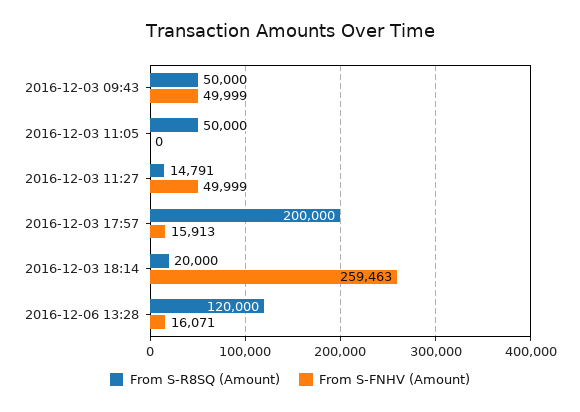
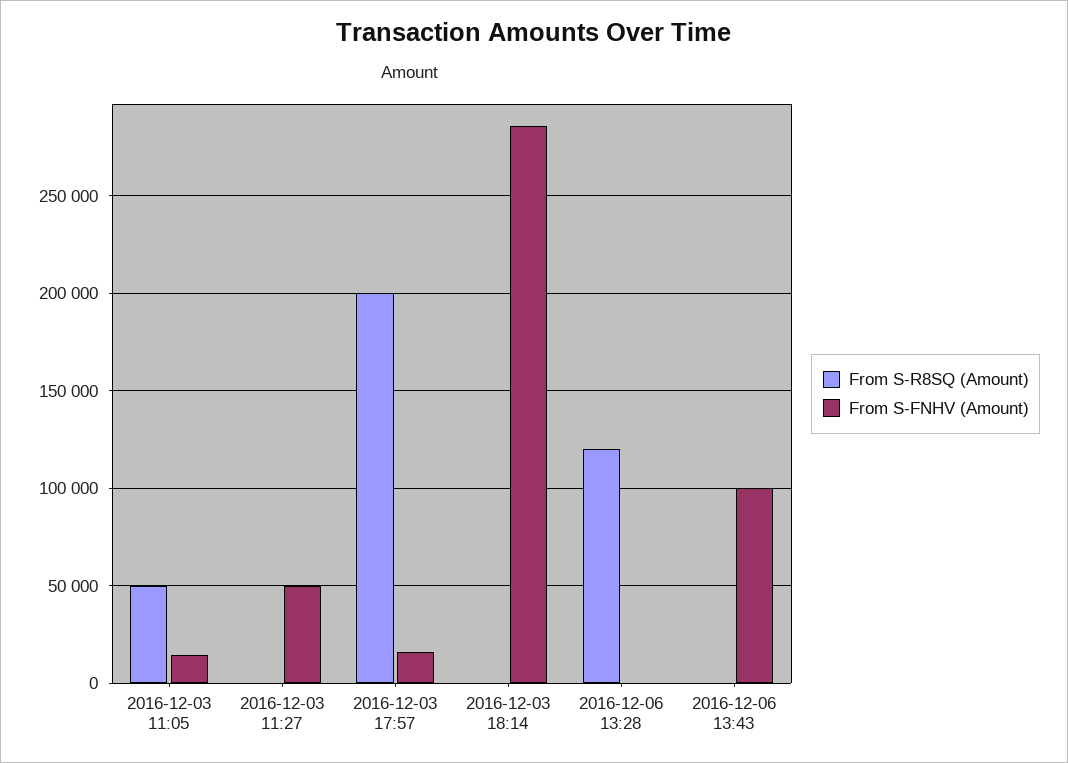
From S-R8SQ (Amount), 2016-12-03 09:43: 50000 -> none
From S-FNHV (Amount), 2016-12-03 09:43: 49999 -> none
From S-FNHV (Amount), 2016-12-03 11:05: 0 -> 15000
From S-R8SQ (Amount), 2016-12-03 11:27: 14791 -> 0
From S-R8SQ (Amount), 2016-12-03 18:14: 20000 -> 0
From S-FNHV (Amount), 2016-12-03 18:14: 259463 -> 285000
From S-FNHV (Amount), 2016-12-06 13:28: 16071 -> 0
From S-R8SQ (Amount), 2016-12-06 13:43: none -> 0
From S-FNHV (Amount), 2016-12-06 13:43: none -> 100000

